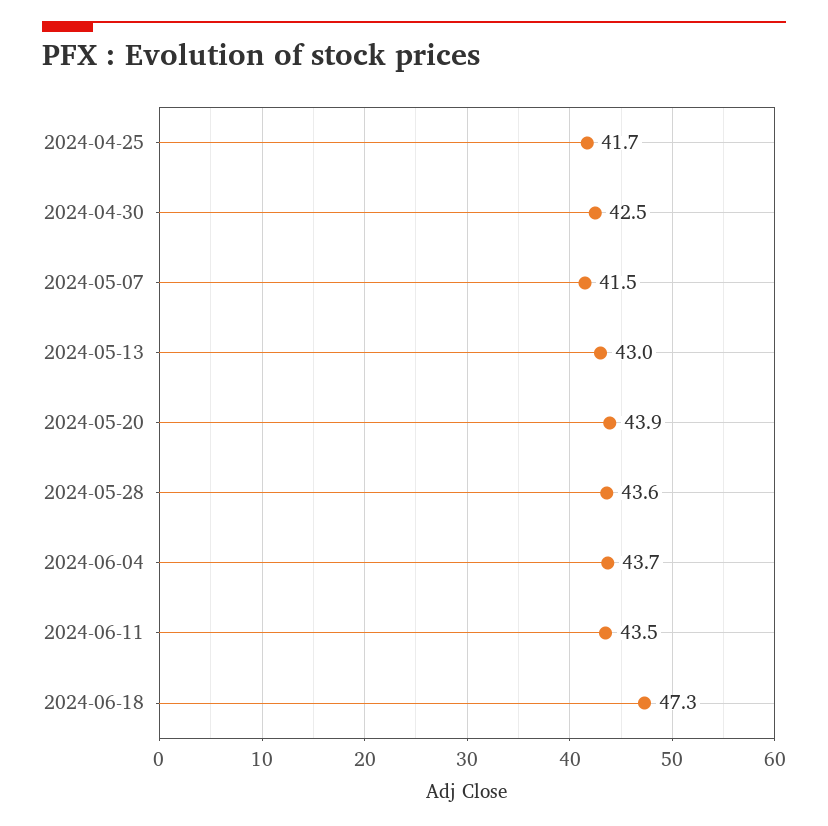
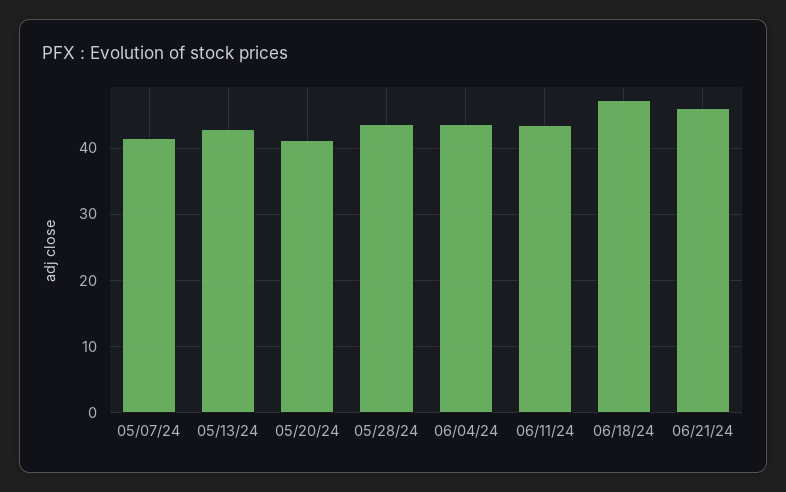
2024-04-25: 41.7 -> none
2024-04-30: 42.5 -> none
2024-05-20: 43.9 -> 41
06/21/24: none -> 46

